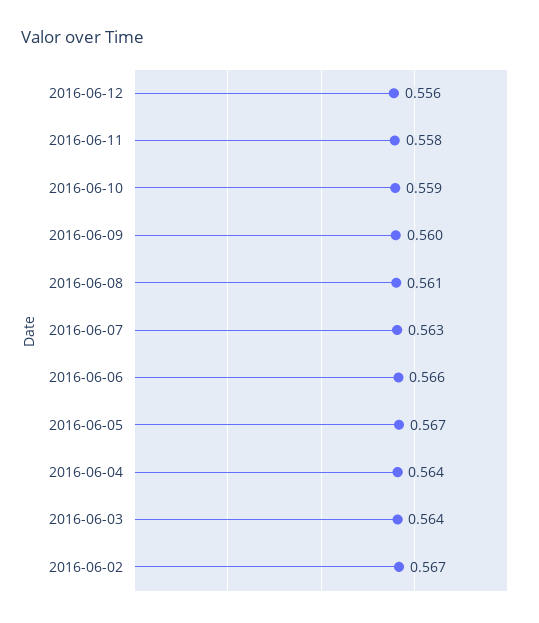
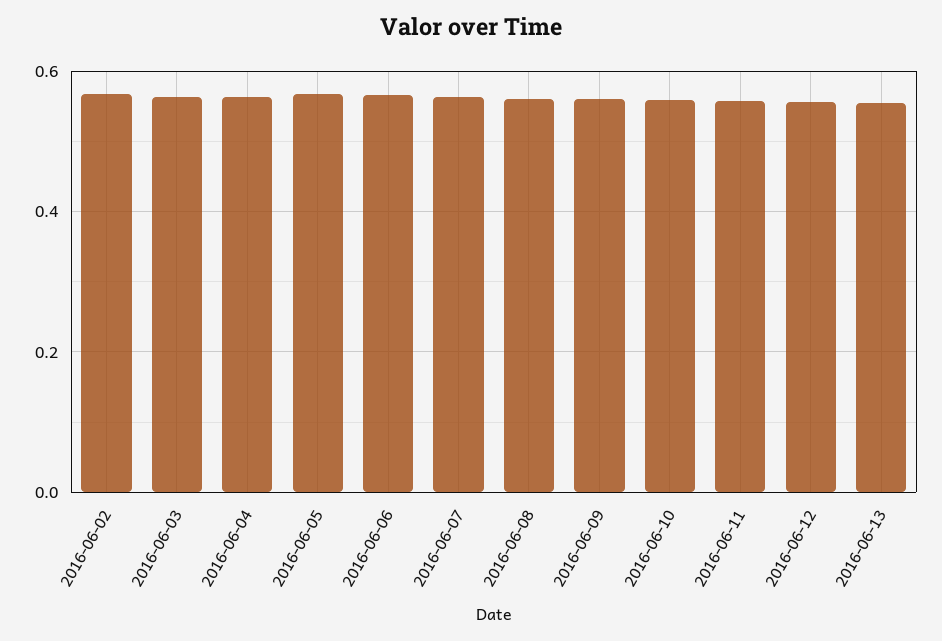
2016-06-13: none -> 0.56

